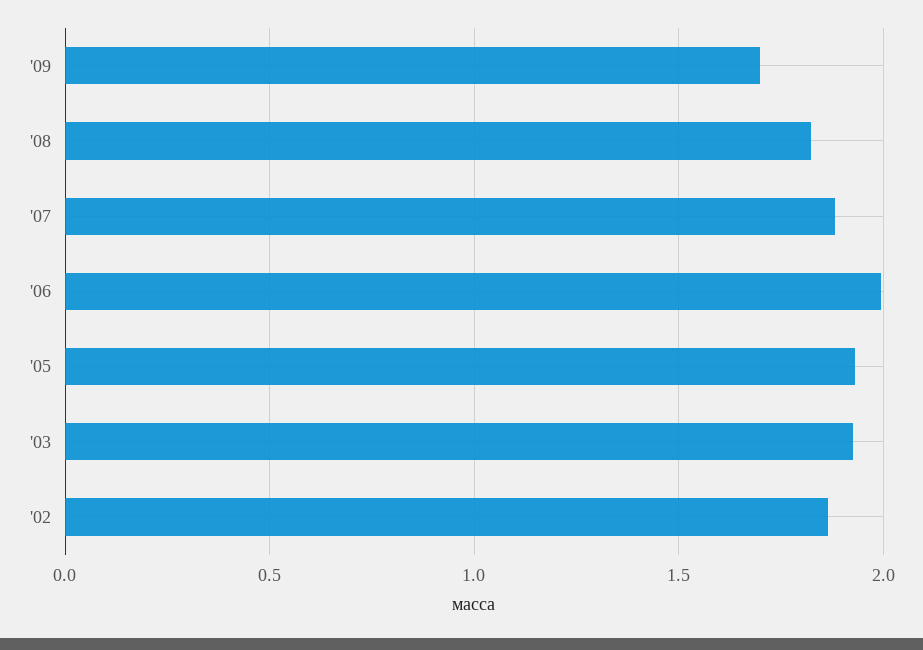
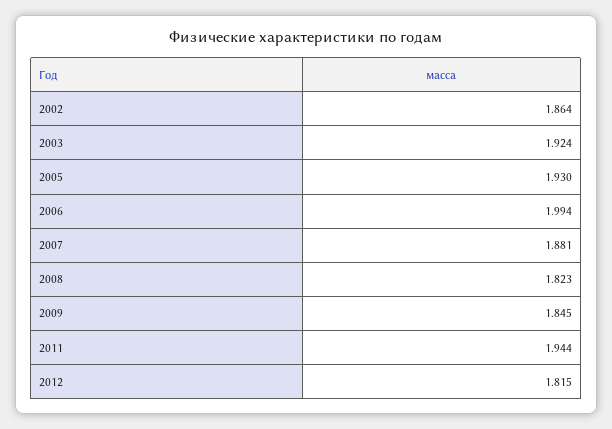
'09: 1.7 -> 1.845
2011: none -> 1.944
2012: none -> 1.815

